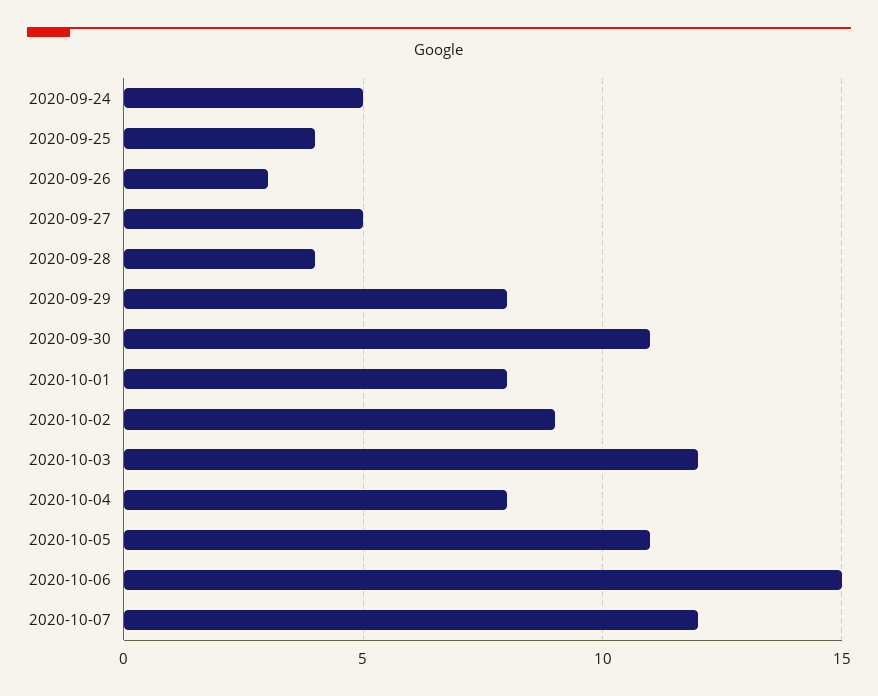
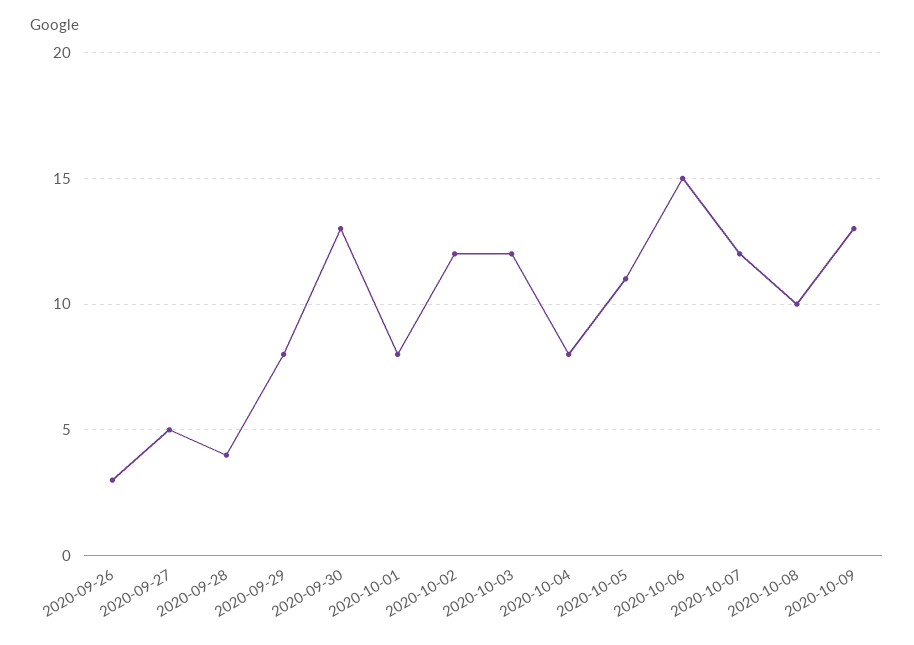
2020-09-24: 5 -> none
2020-09-25: 4 -> none
2020-09-30: 11 -> 13
2020-10-02: 9 -> 12
2020-10-08: none -> 10
2020-10-09: none -> 13

